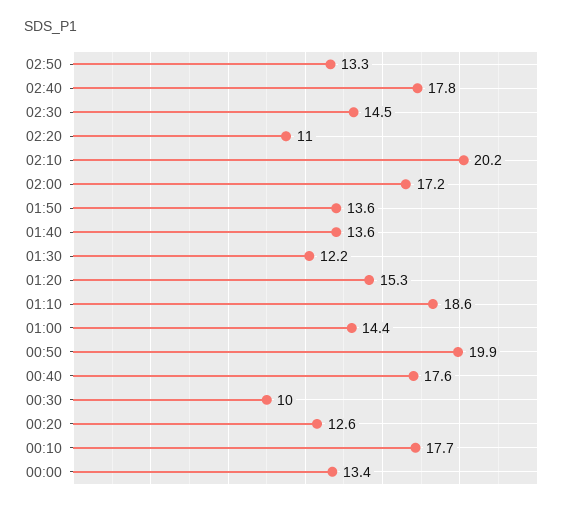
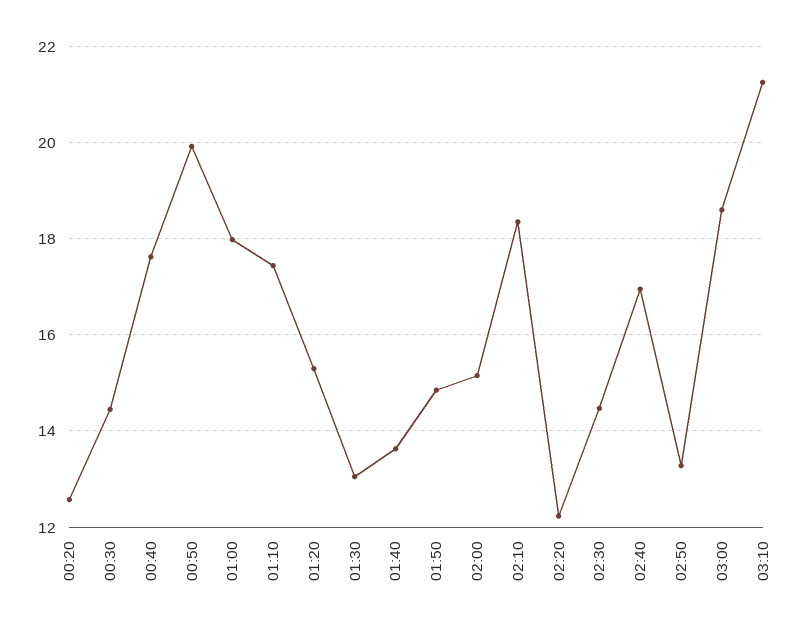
02:40: 17.8 -> 17
02:20: 11 -> 12.2
02:10: 20.2 -> 18.4
02:00: 17.2 -> 15.2
01:50: 13.6 -> 14.8
01:30: 12.2 -> 13
01:10: 18.6 -> 17.4
01:00: 14.4 -> 18
00:30: 10 -> 14.4
00:10: 17.7 -> none
00:00: 13.4 -> none
03:00: none -> 18.6
03:10: none -> 21.2

